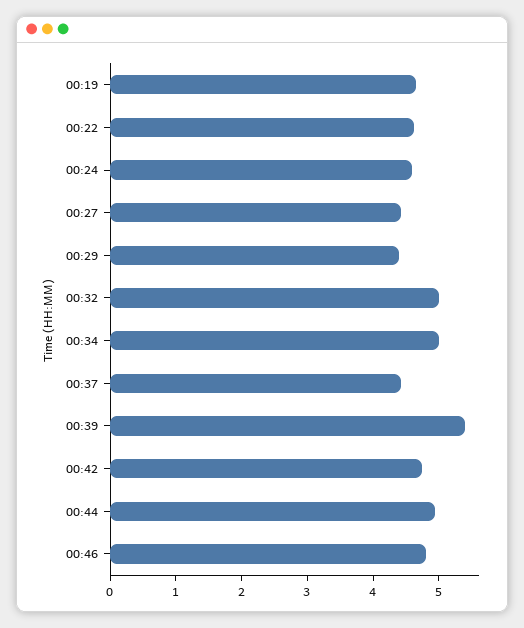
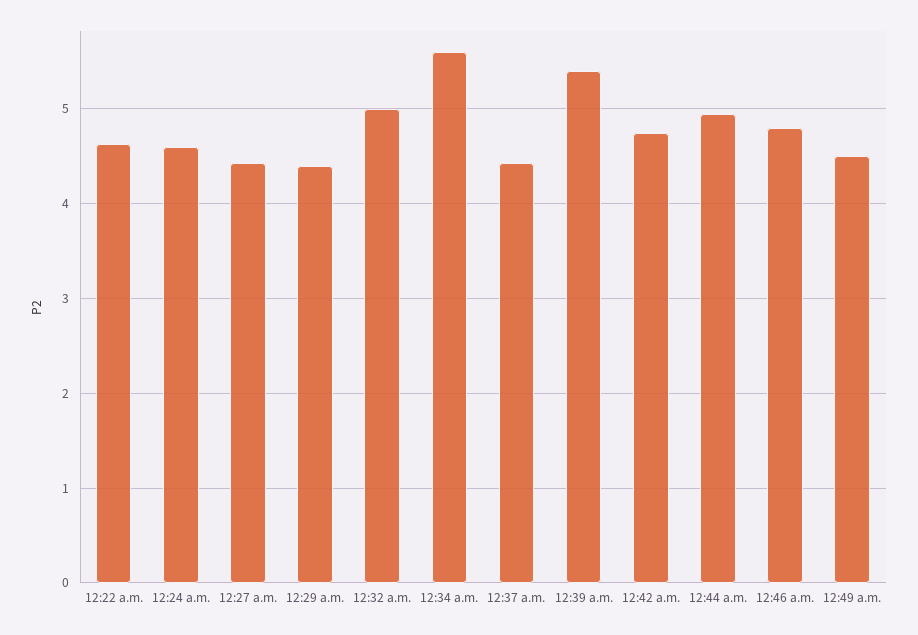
00:19: 4.6 -> none
00:34: 5 -> 5.6
12:49 a.m.: none -> 4.5

